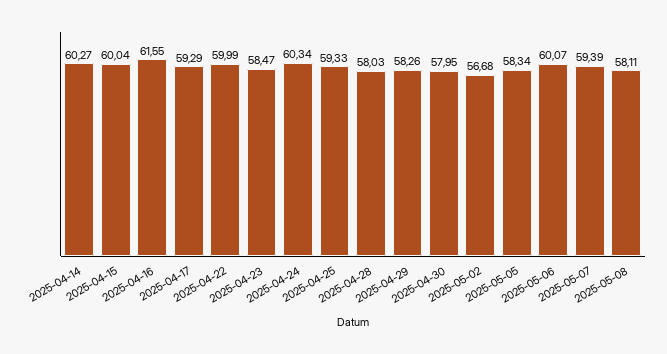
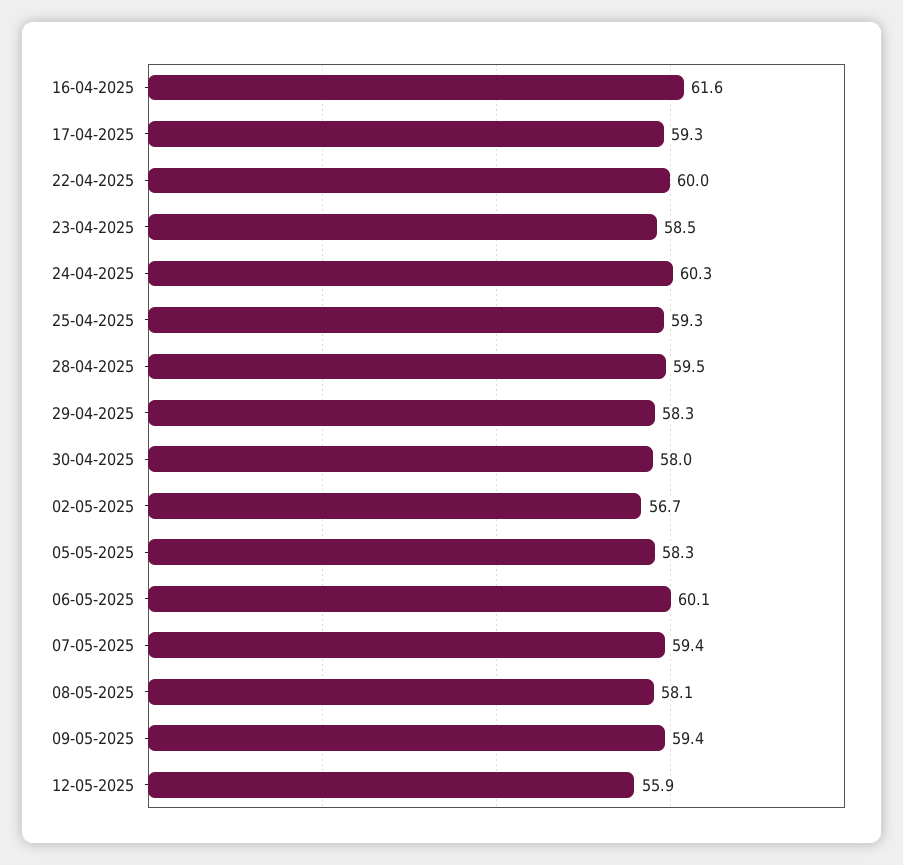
2025-04-14: 60.27 -> none
2025-04-15: 60.04 -> none
2025-04-28: 58.03 -> 59.5
09-05-2025: none -> 59.4
12-05-2025: none -> 55.9

